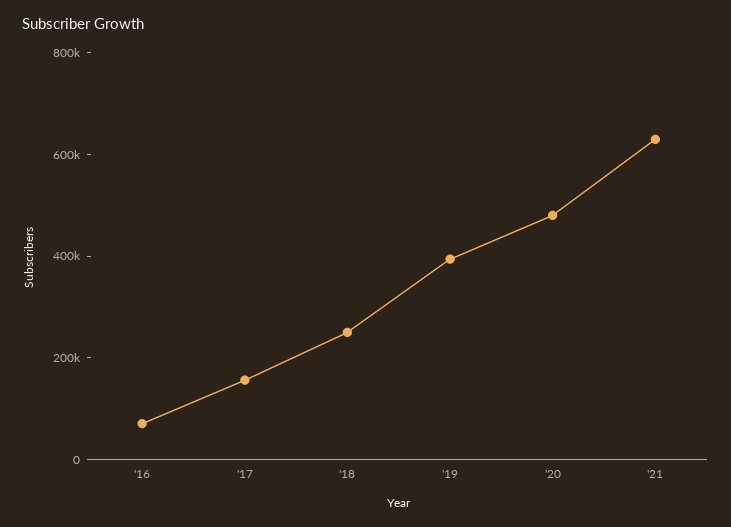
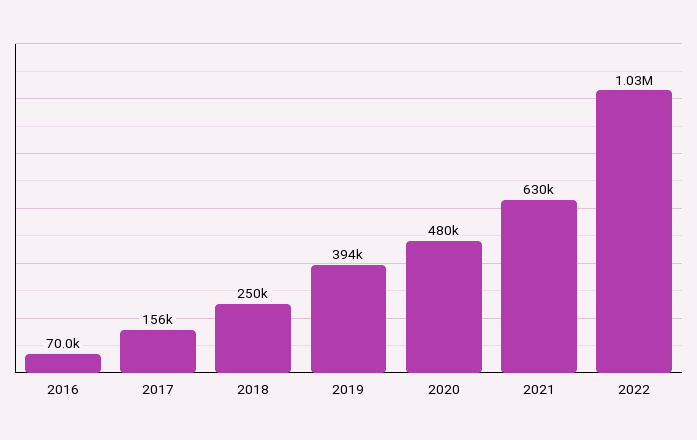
2022: none -> 1030000

